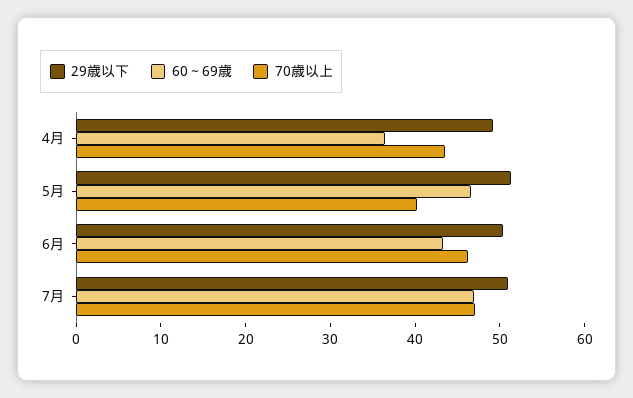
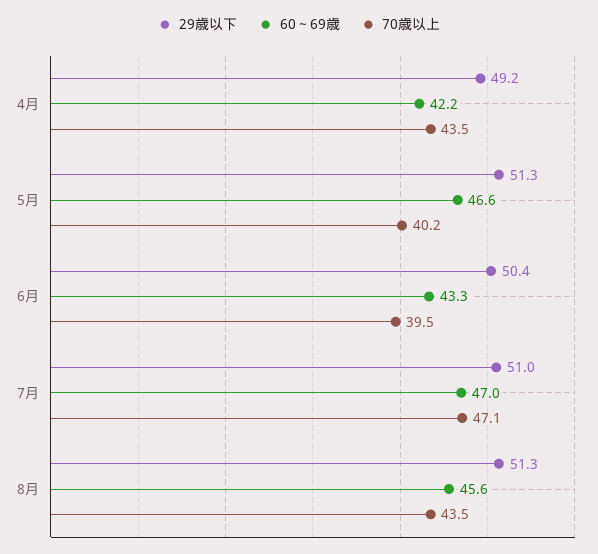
60～69歳, 4月: 36 -> 42.2
70歳以上, 6月: 46 -> 39.5
29歳以下, 8月: none -> 51.3
60～69歳, 8月: none -> 45.6
70歳以上, 8月: none -> 43.5

